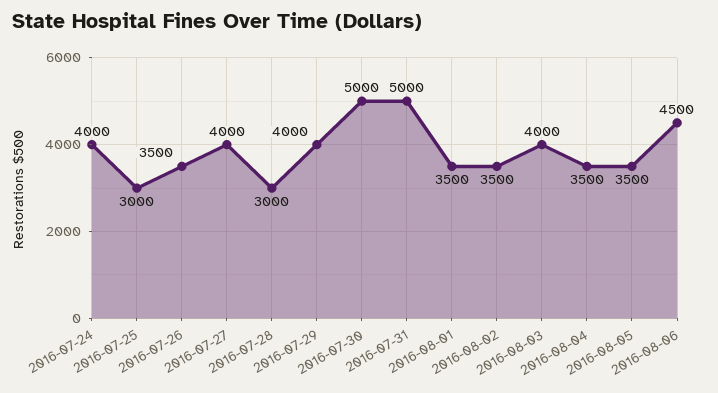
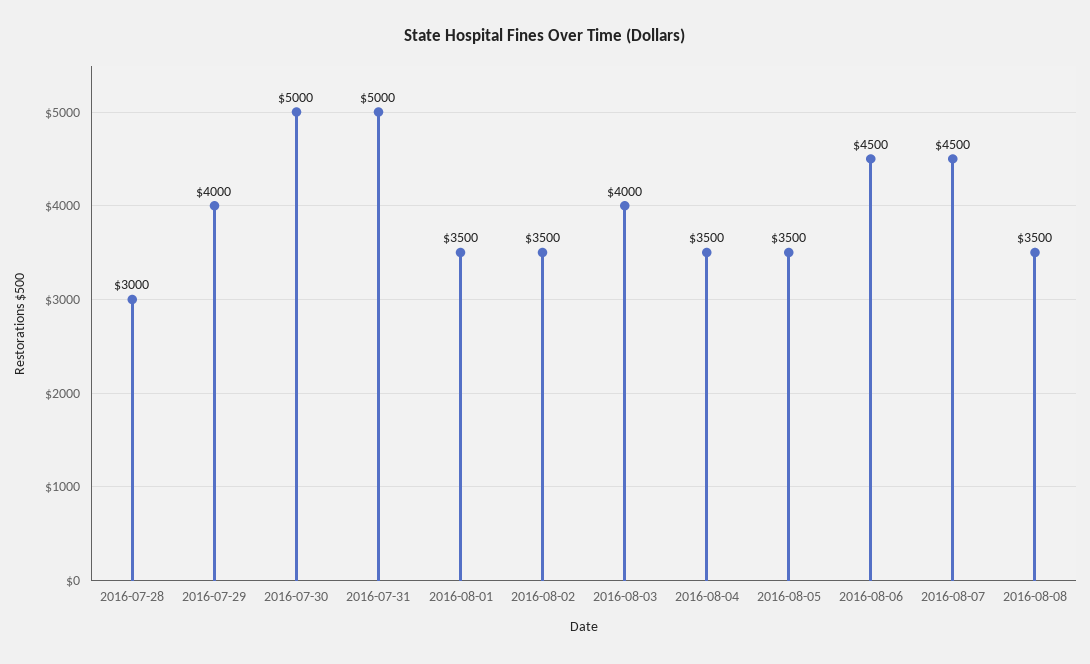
2016-07-24: 4000 -> none
2016-07-25: 3000 -> none
2016-07-26: 3500 -> none
2016-07-27: 4000 -> none
2016-08-07: none -> 4500
2016-08-08: none -> 3500

